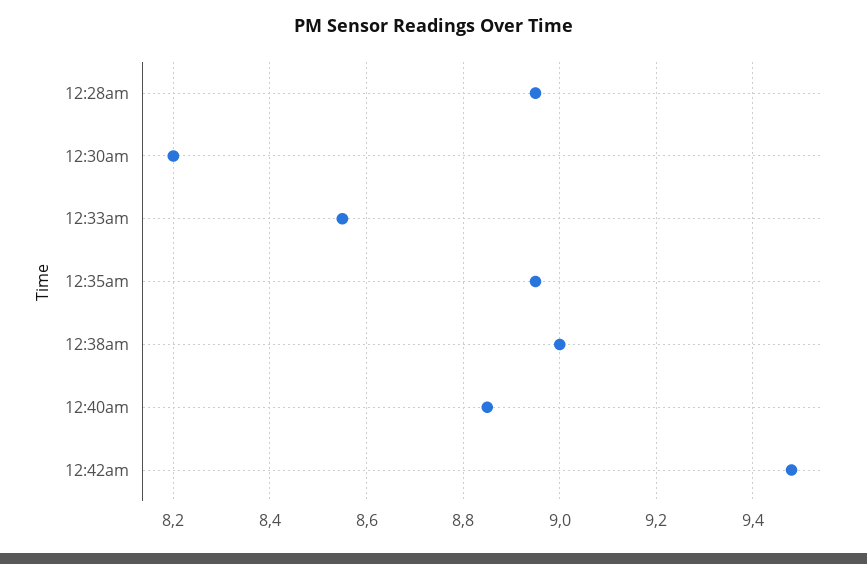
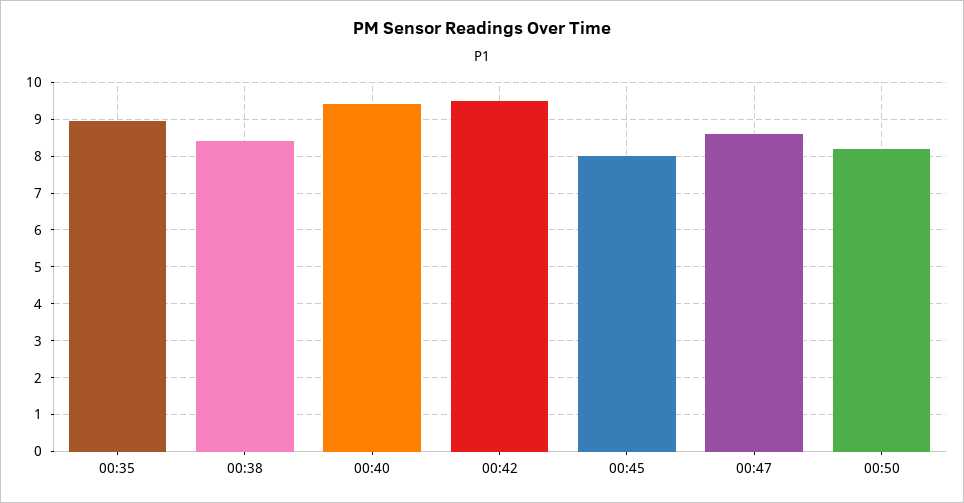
12:28am: 8.95 -> none
12:30am: 8.2 -> none
12:33am: 8.55 -> none
12:38am: 9 -> 8.4
12:40am: 8.85 -> 9.4
00:45: none -> 8
00:47: none -> 8.6
00:50: none -> 8.2

